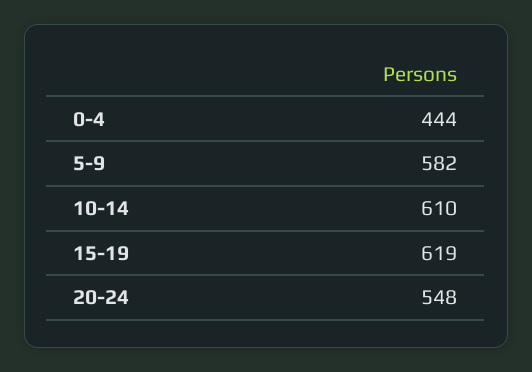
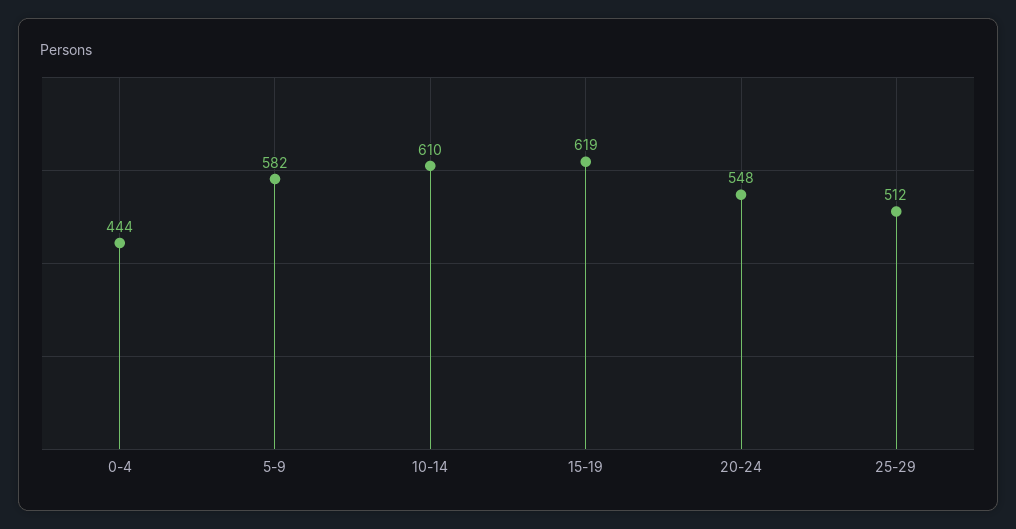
25-29: none -> 512

